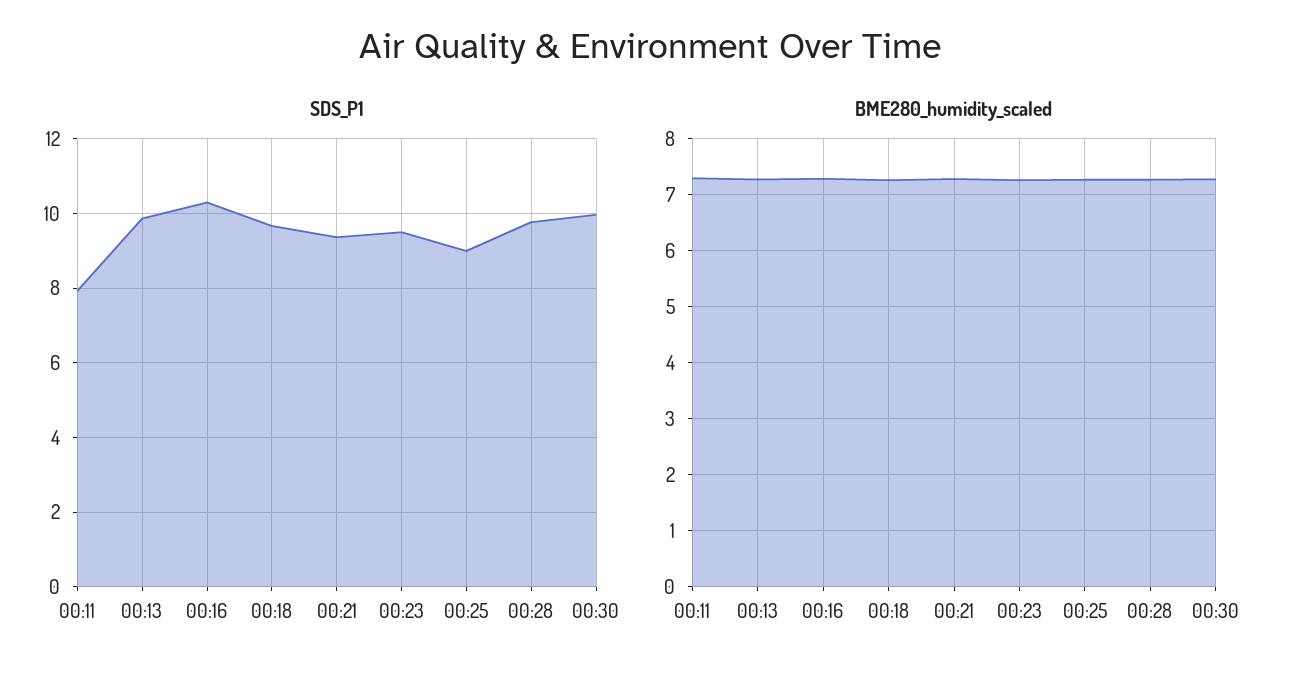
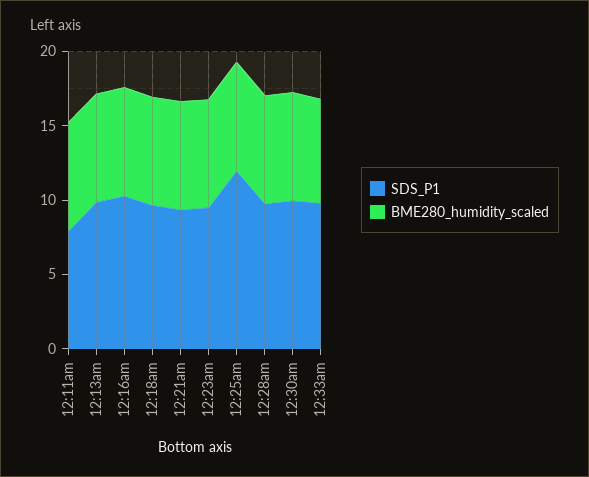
SDS_P1, 00:25: 9 -> 12
SDS_P1, 12:33am: none -> 10
BME280_humidity_scaled, 12:33am: none -> 7

